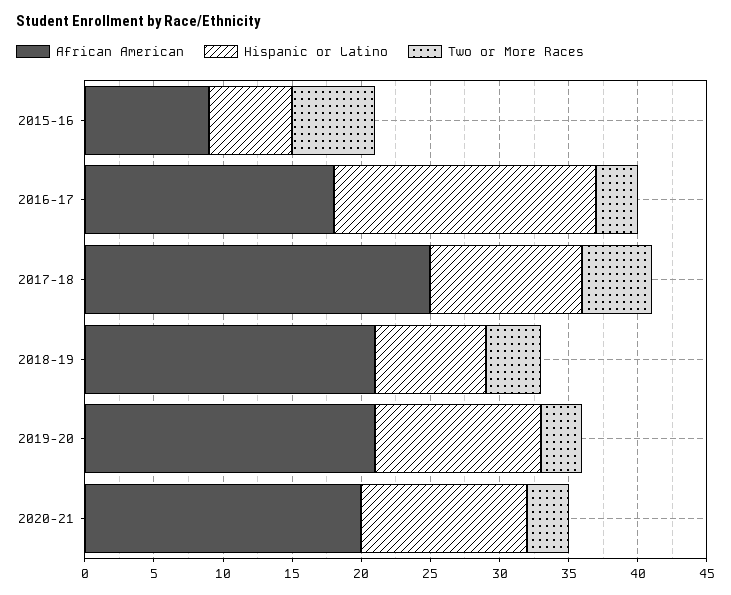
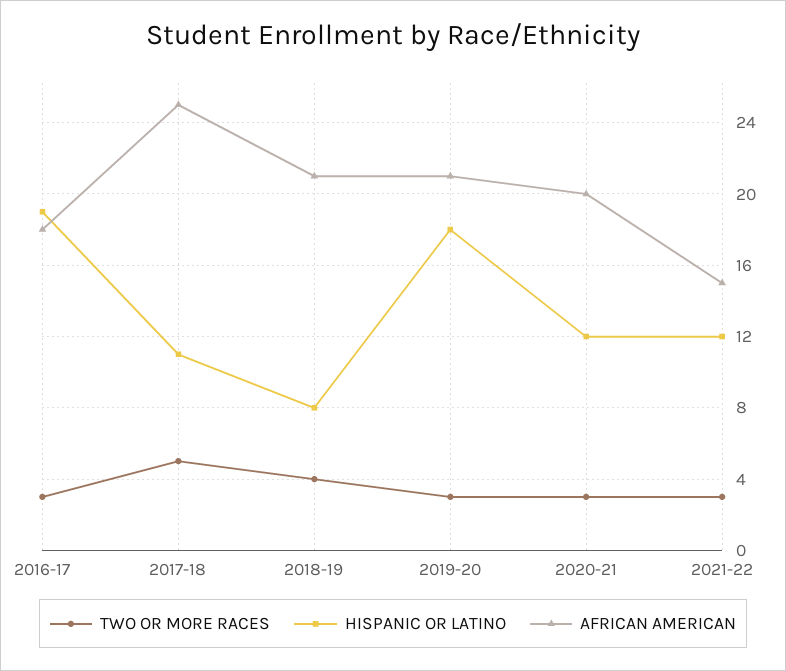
African American, 2015-16: 9 -> none
Hispanic or Latino, 2015-16: 6 -> none
Two or More Races, 2015-16: 6 -> none
Hispanic or Latino, 2019-20: 12 -> 18
Two or More Races, 2021-22: none -> 3
Hispanic or Latino, 2021-22: none -> 12
African American, 2021-22: none -> 15

